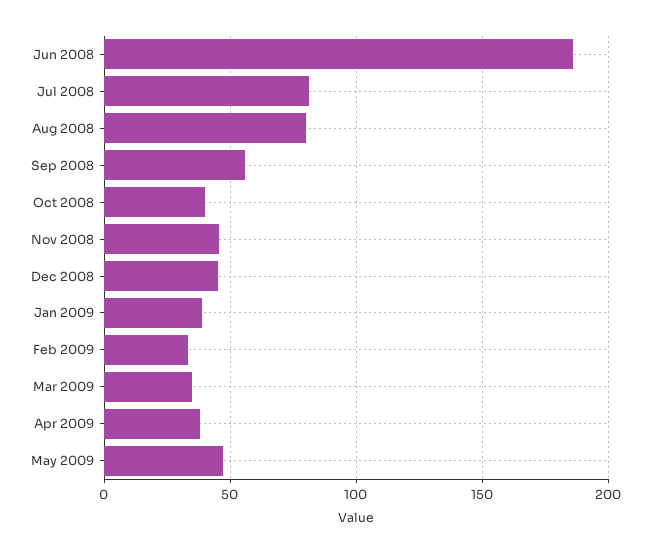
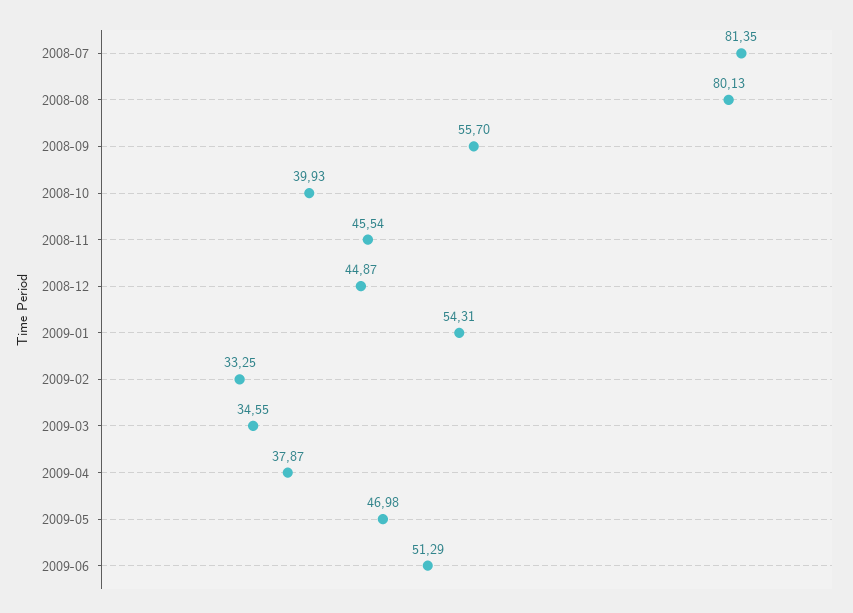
Jun 2008: 185 -> none
Jan 2009: 40 -> 54.31
2009-06: none -> 51.29

